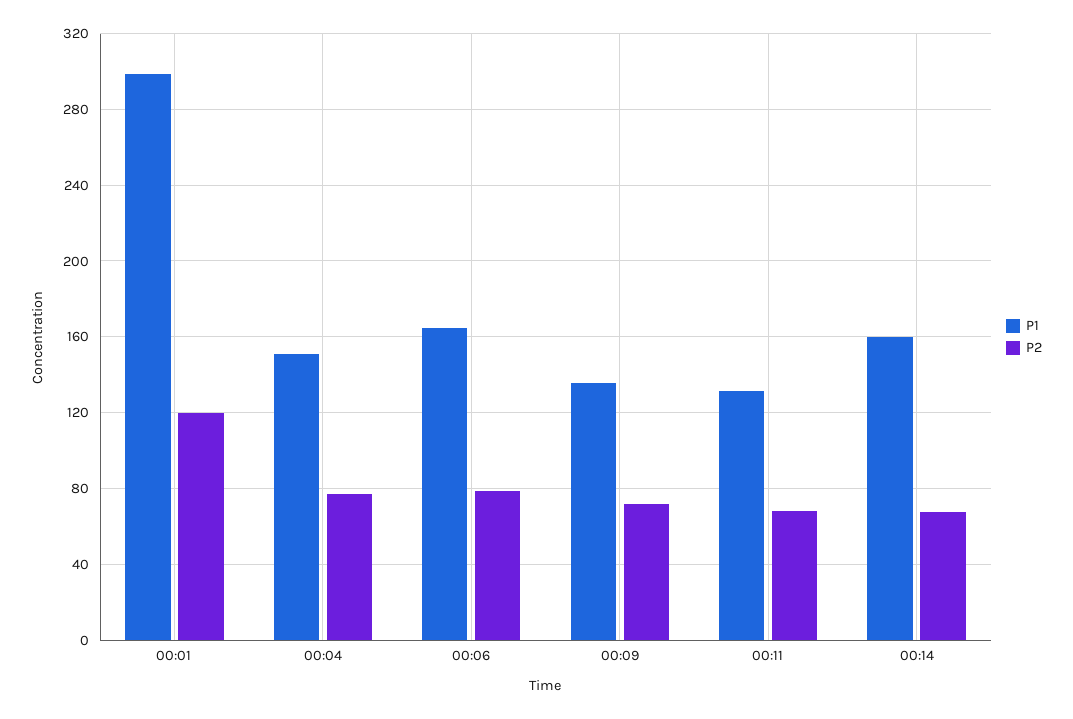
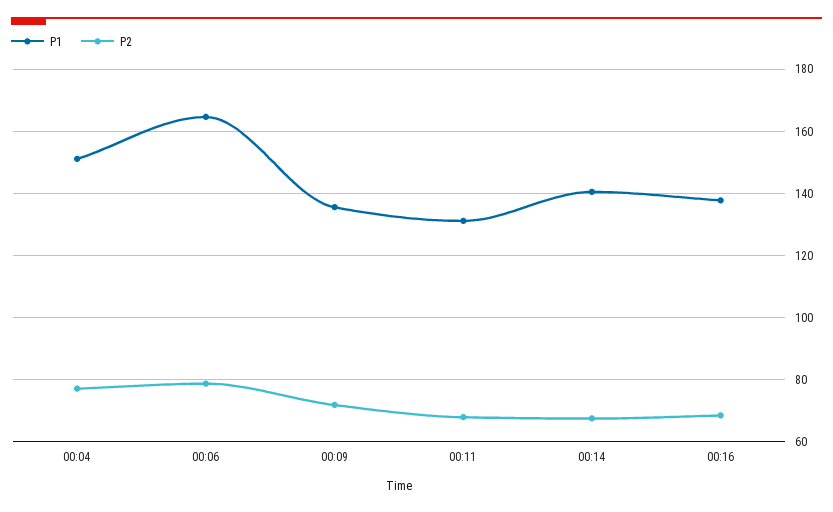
P1, 00:01: 300 -> none
P2, 00:01: 120 -> none
P1, 00:14: 160 -> 140
P1, 00:16: none -> 138
P2, 00:16: none -> 68

